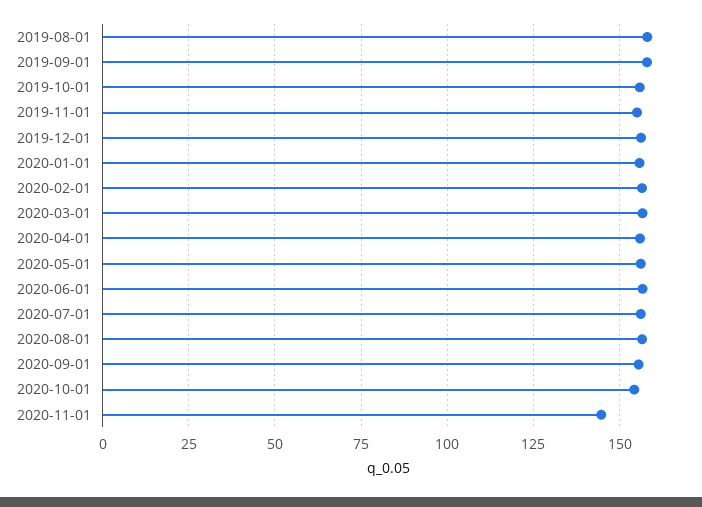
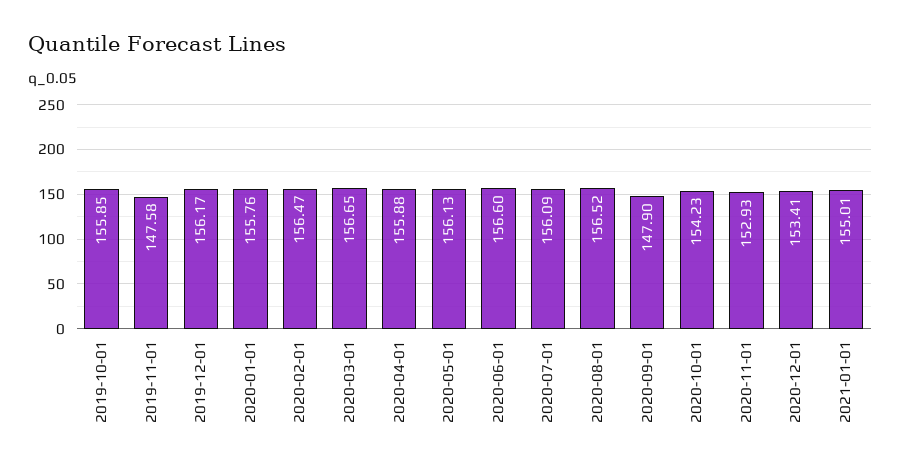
2019-08-01: 157.5 -> none
2019-09-01: 157.5 -> none
2019-11-01: 155 -> 147.58
2020-09-01: 155 -> 147.9
2020-11-01: 145 -> 152.93
2020-12-01: none -> 153.41
2021-01-01: none -> 155.01

